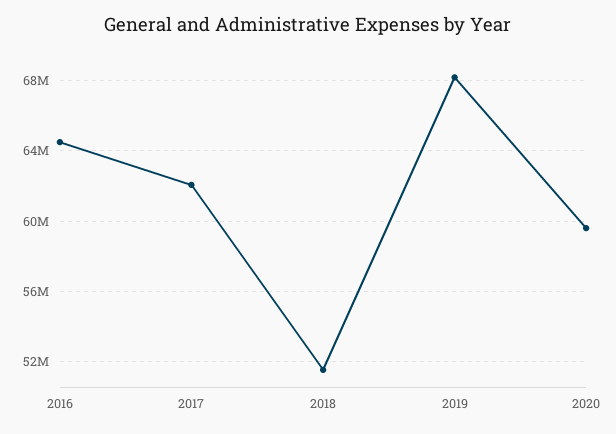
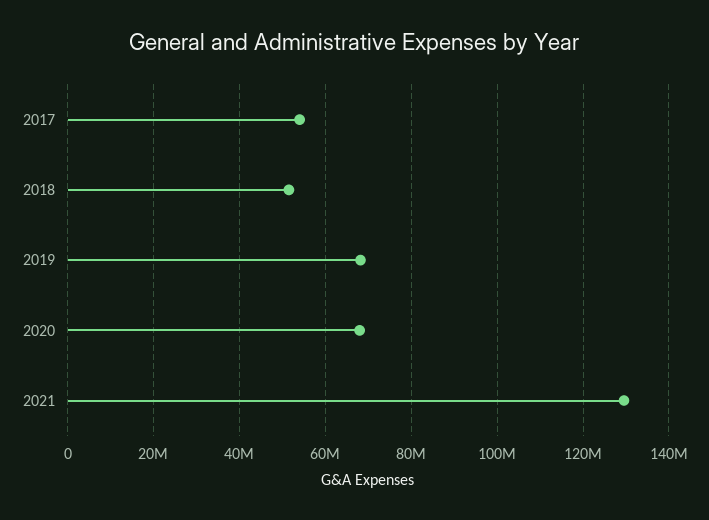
2016: 64500000 -> none
2017: 62000000 -> 54000000
2020: 59500000 -> 68000000
2021: none -> 130000000

